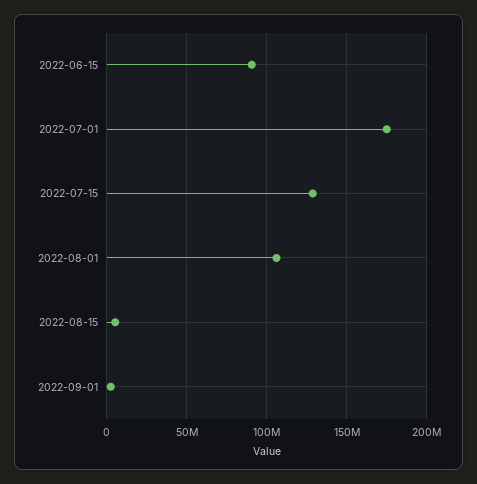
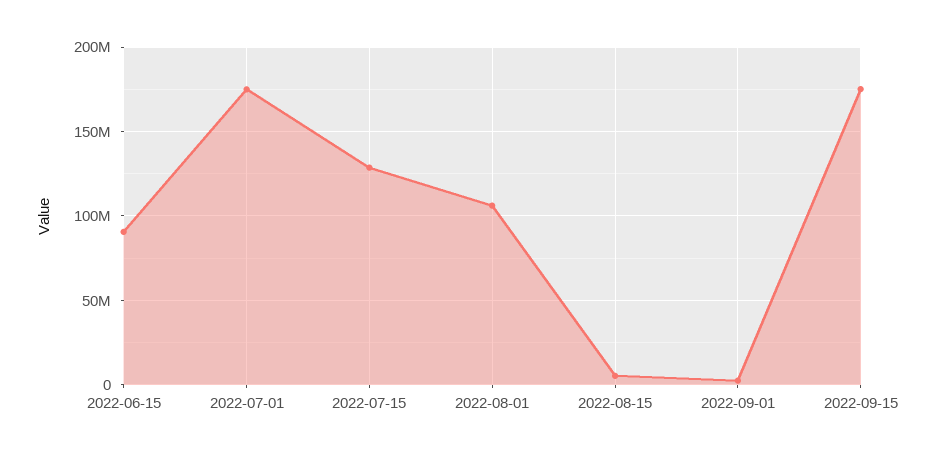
2022-09-15: none -> 175000000

